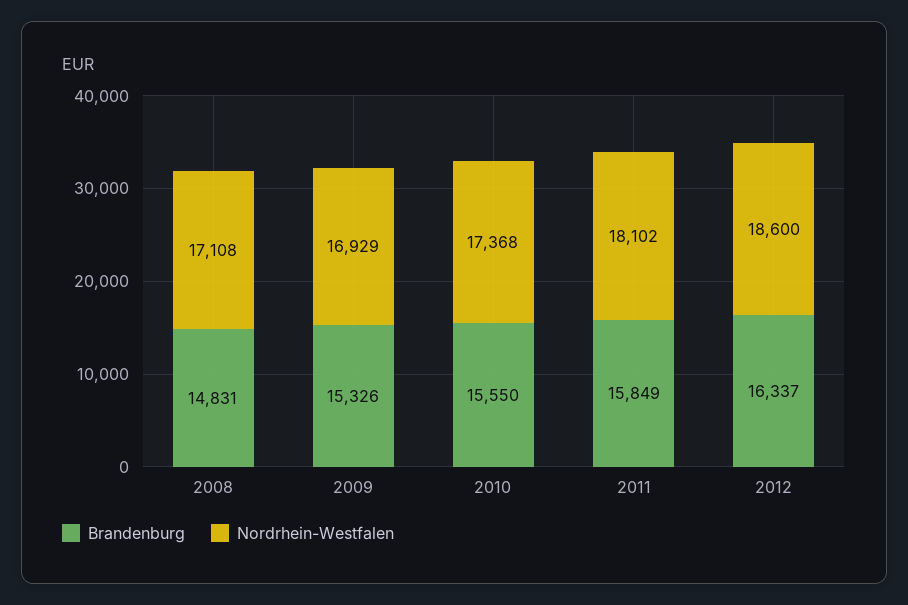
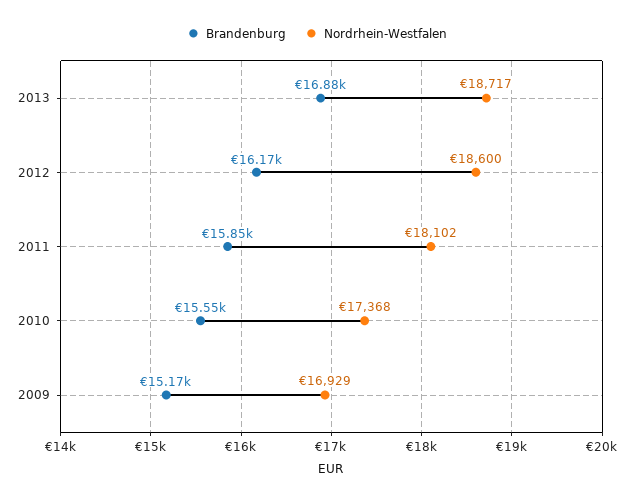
Brandenburg, 2008: 14831 -> none
Nordrhein-Westfalen, 2008: 17108 -> none
Brandenburg, 2009: 15326 -> 15170
Brandenburg, 2012: 16337 -> 16170
Brandenburg, 2013: none -> 16880
Nordrhein-Westfalen, 2013: none -> 18717

